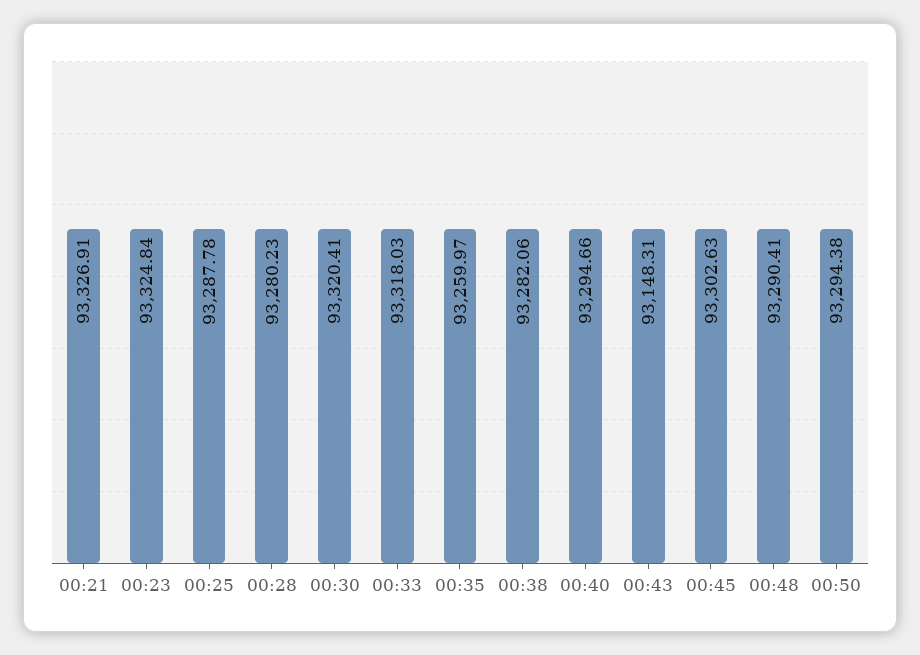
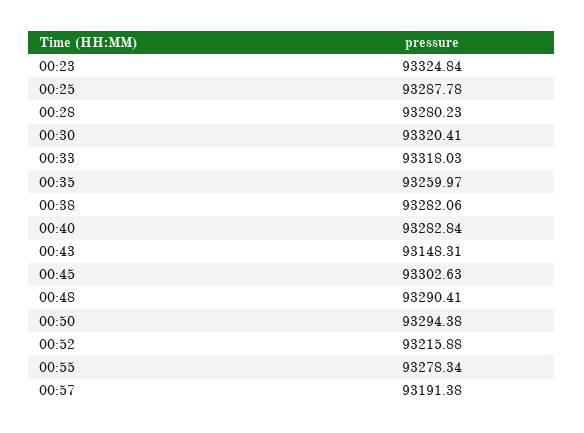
00:21: 93326.91 -> none
00:40: 93294.66 -> 93282.84
00:52: none -> 93215.88
00:55: none -> 93278.34
00:57: none -> 93191.38

